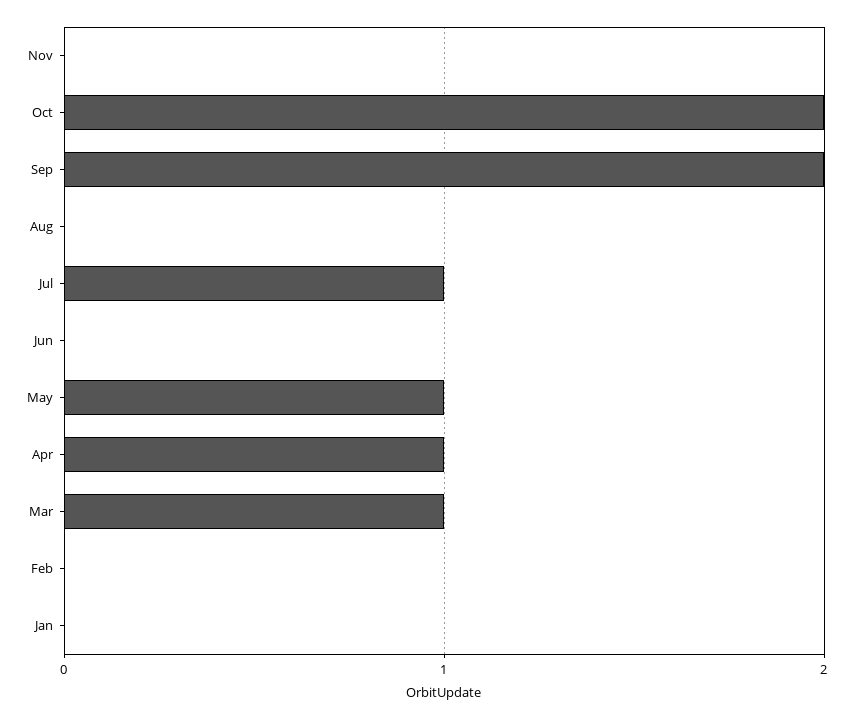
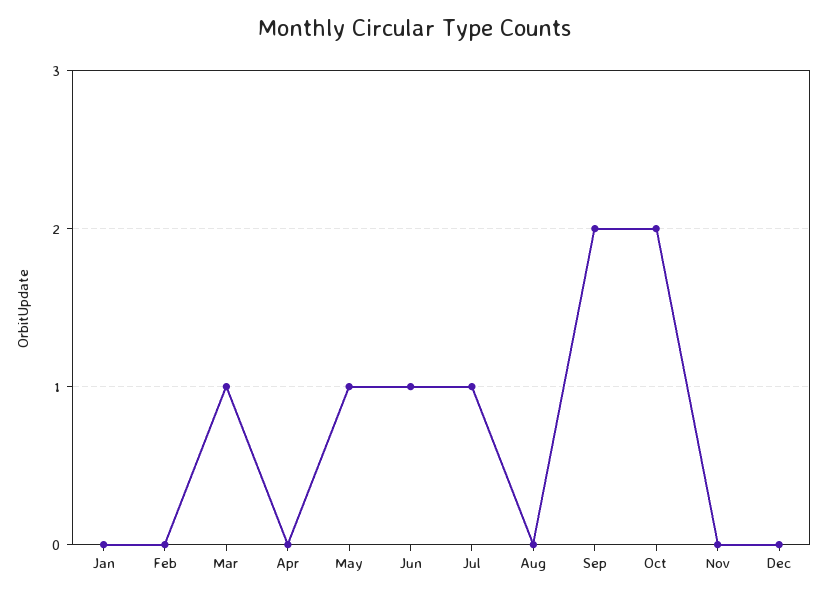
Jun: 0 -> 1
Apr: 1 -> 0
Dec: none -> 0

